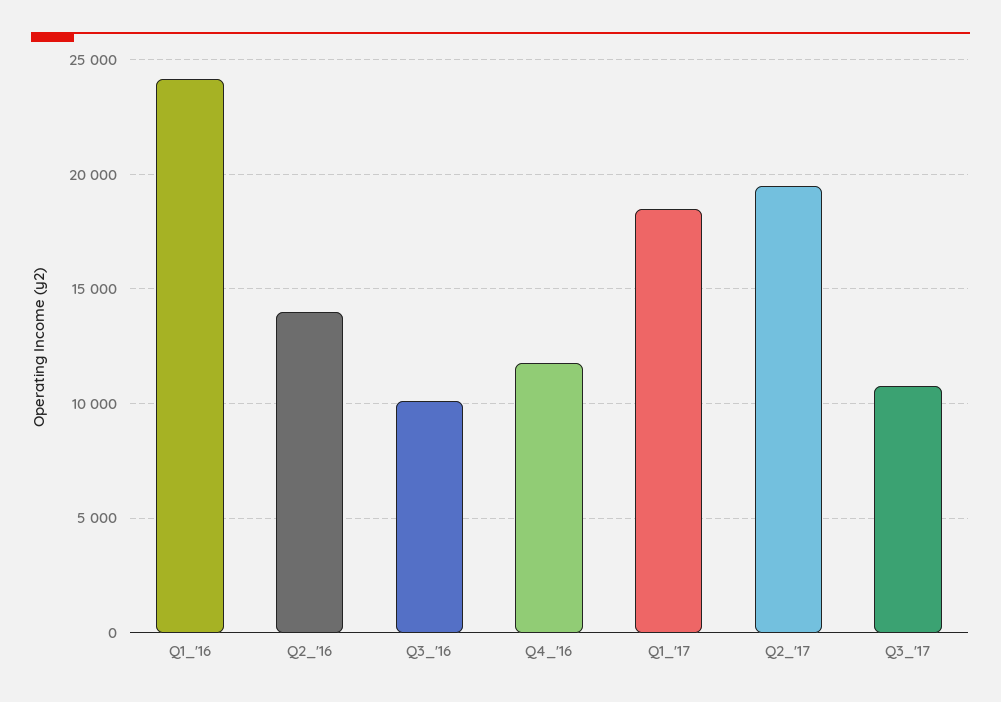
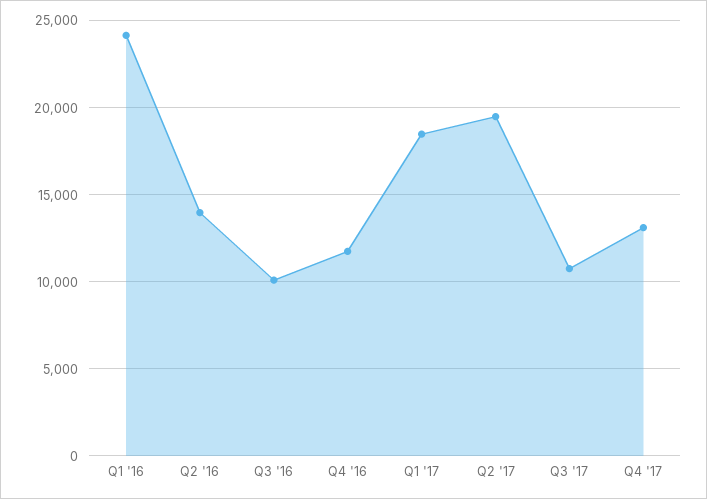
Q4 '17: none -> 13000

